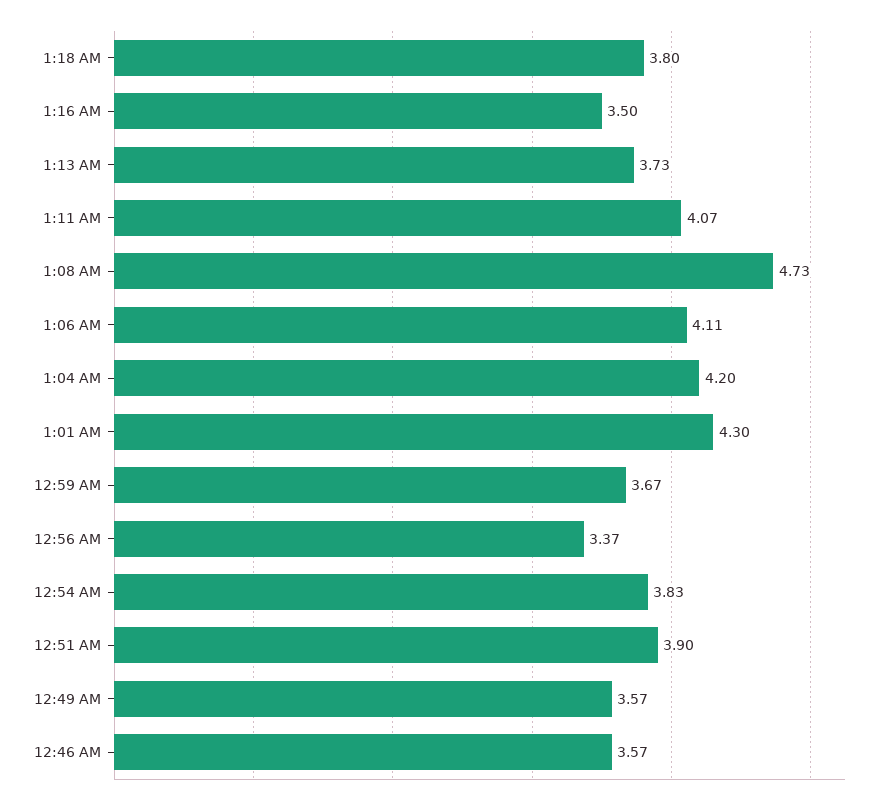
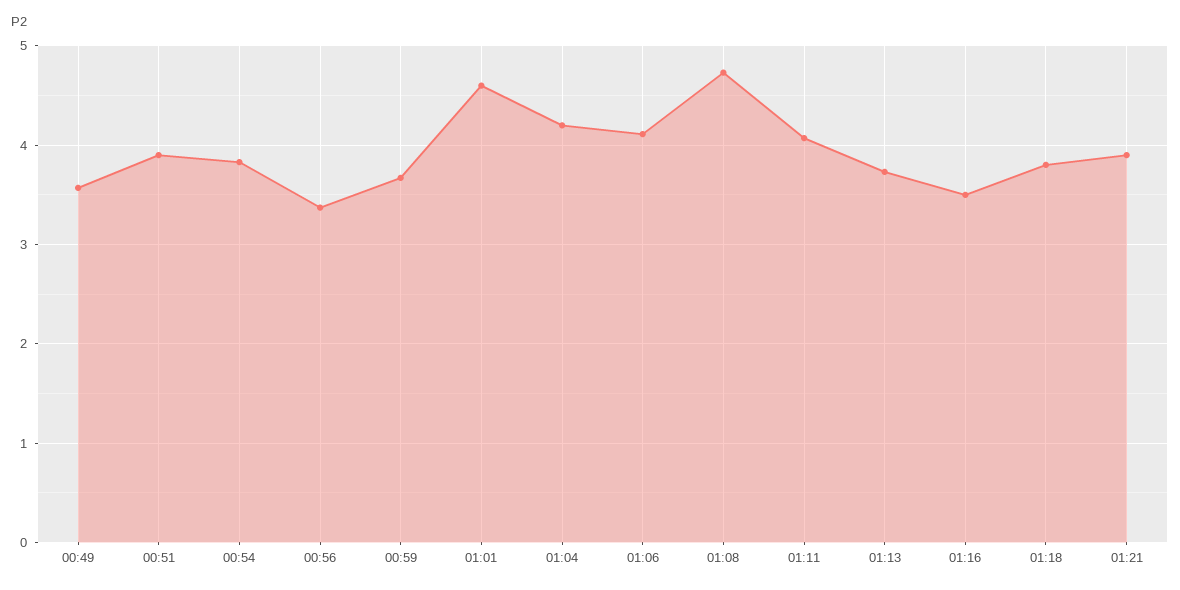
1:01 AM: 4.3 -> 4.6
12:46 AM: 3.57 -> none
01:21: none -> 3.9

